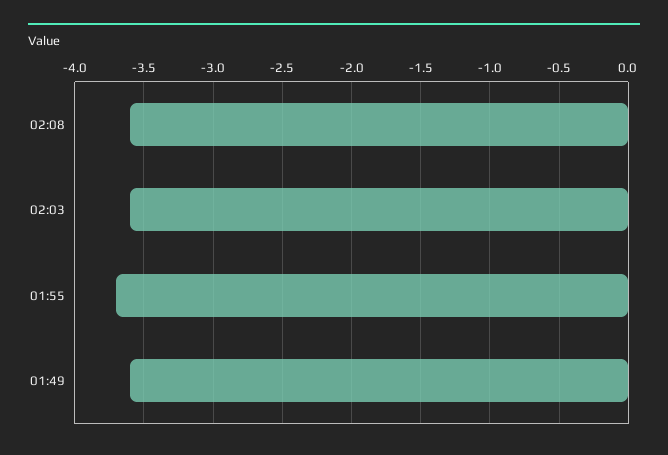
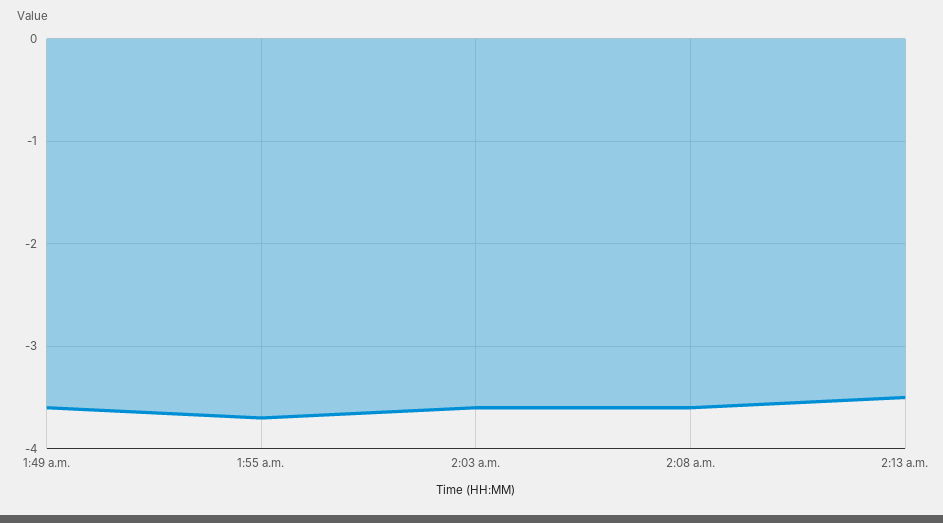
2:13 a.m.: none -> -3.5

